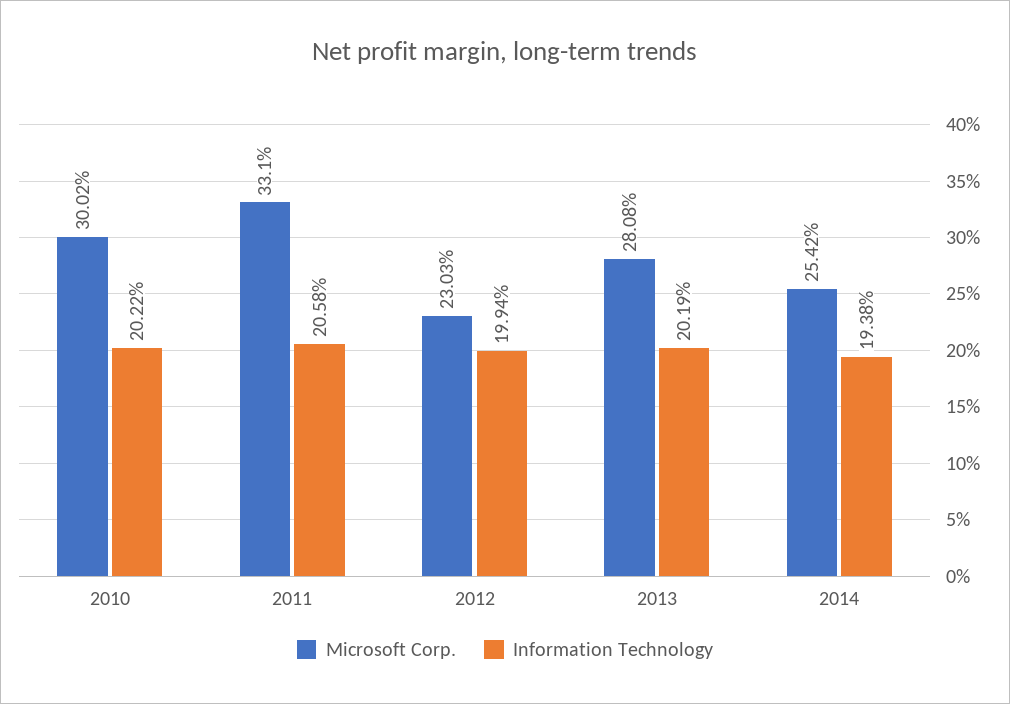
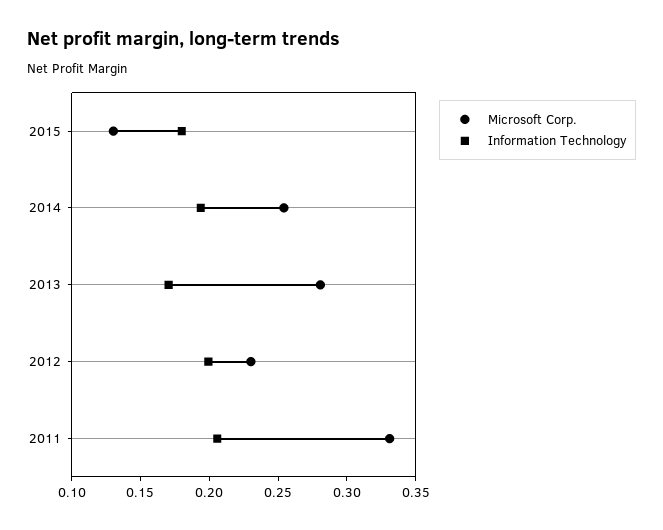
Microsoft Corp., 2010: 0.3002 -> none
Information Technology, 2010: 0.2022 -> none
Information Technology, 2013: 0.2019 -> 0.17
Microsoft Corp., 2015: none -> 0.13
Information Technology, 2015: none -> 0.18

